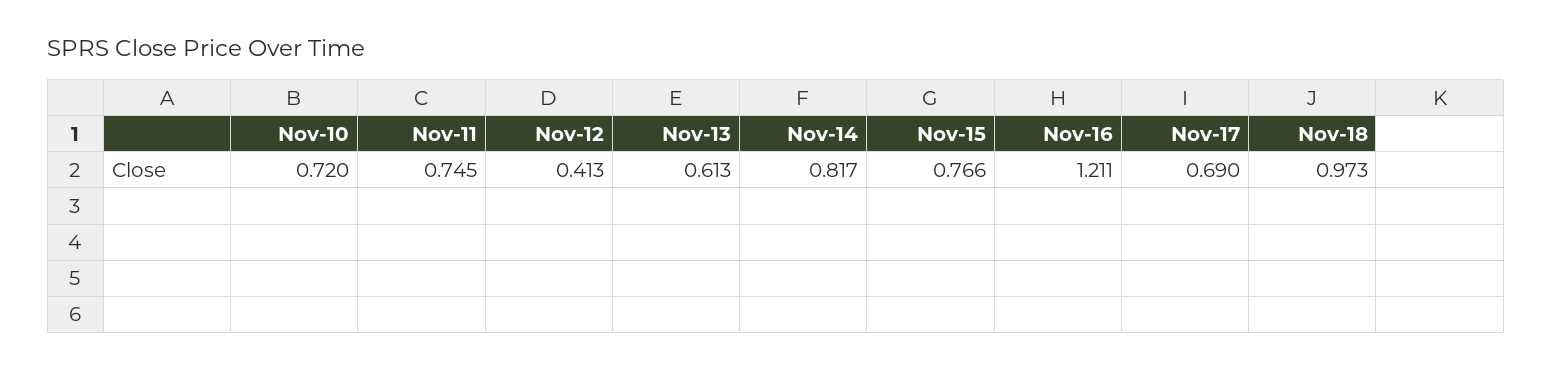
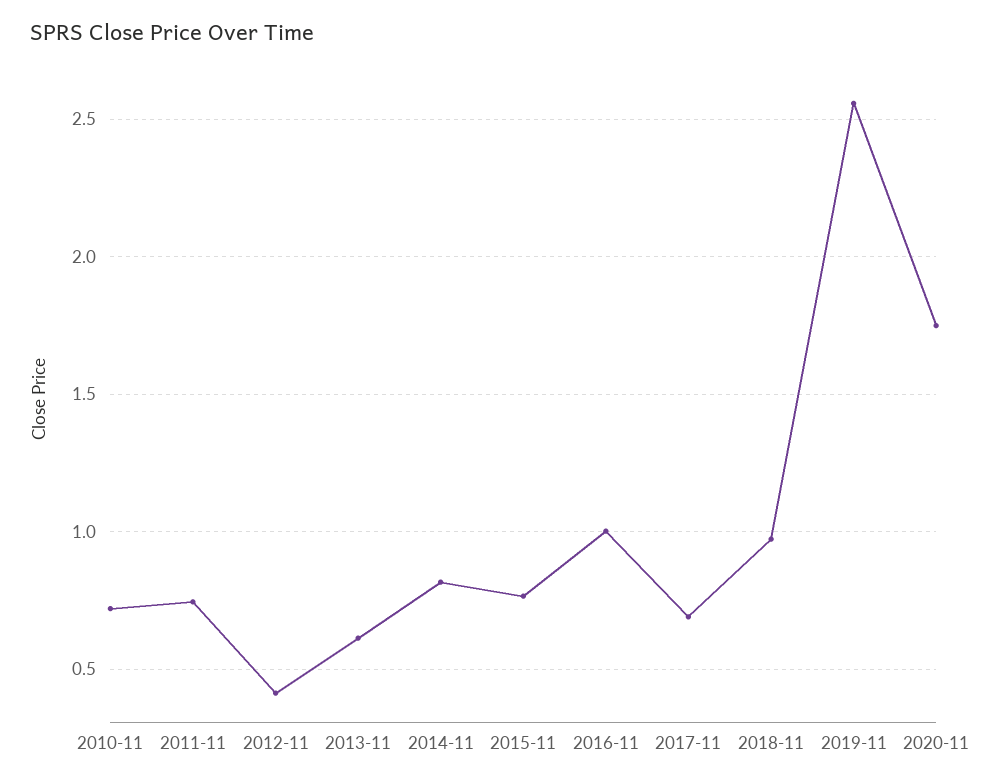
Nov-16: 1.211 -> 1
2019-11: none -> 2.55
2020-11: none -> 1.75

